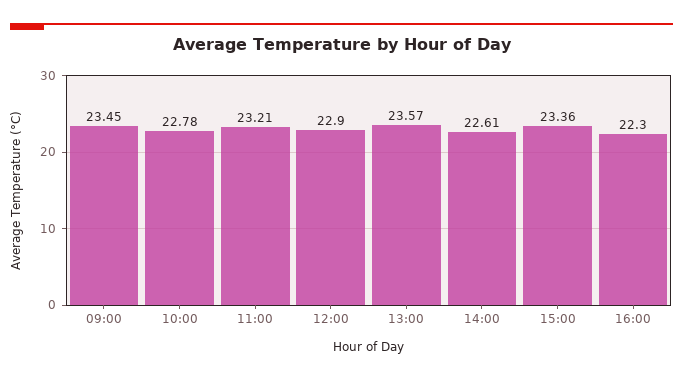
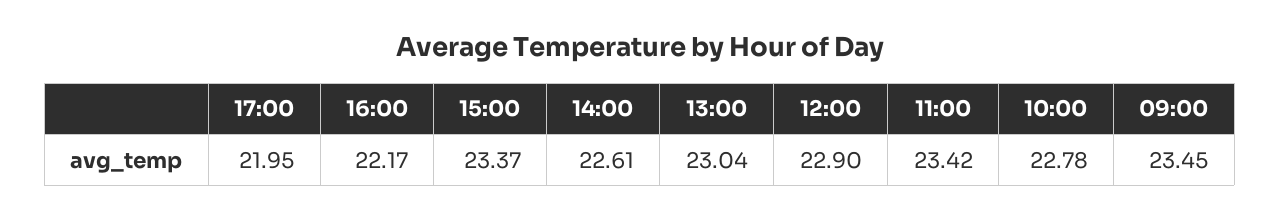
11:00: 23.21 -> 23.42
13:00: 23.57 -> 23.04
15:00: 23.36 -> 23.37
16:00: 22.3 -> 22.17
17:00: none -> 21.95

